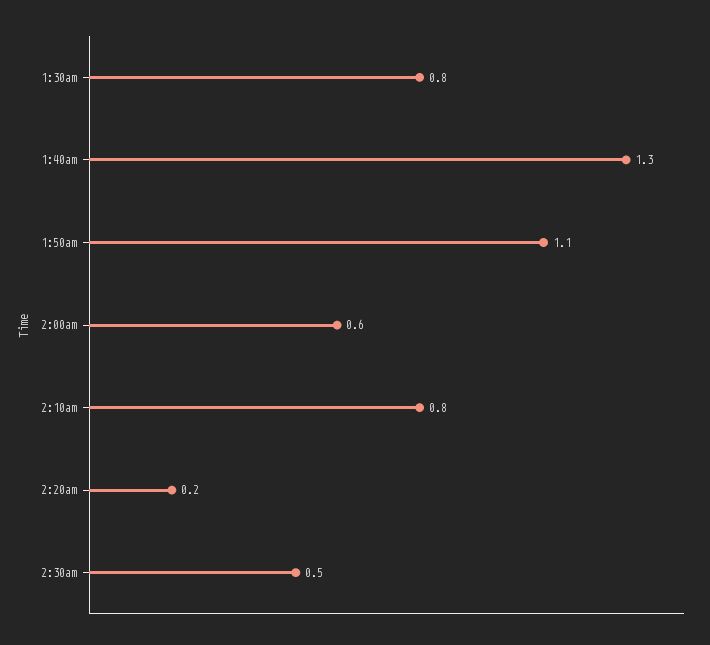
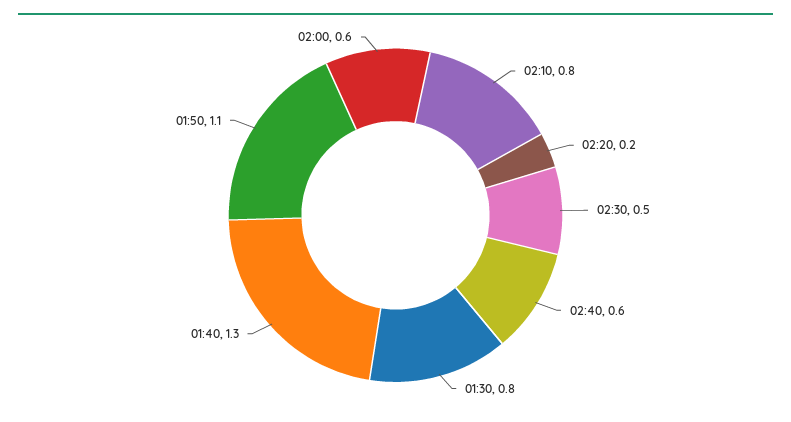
02:40: none -> 0.6

